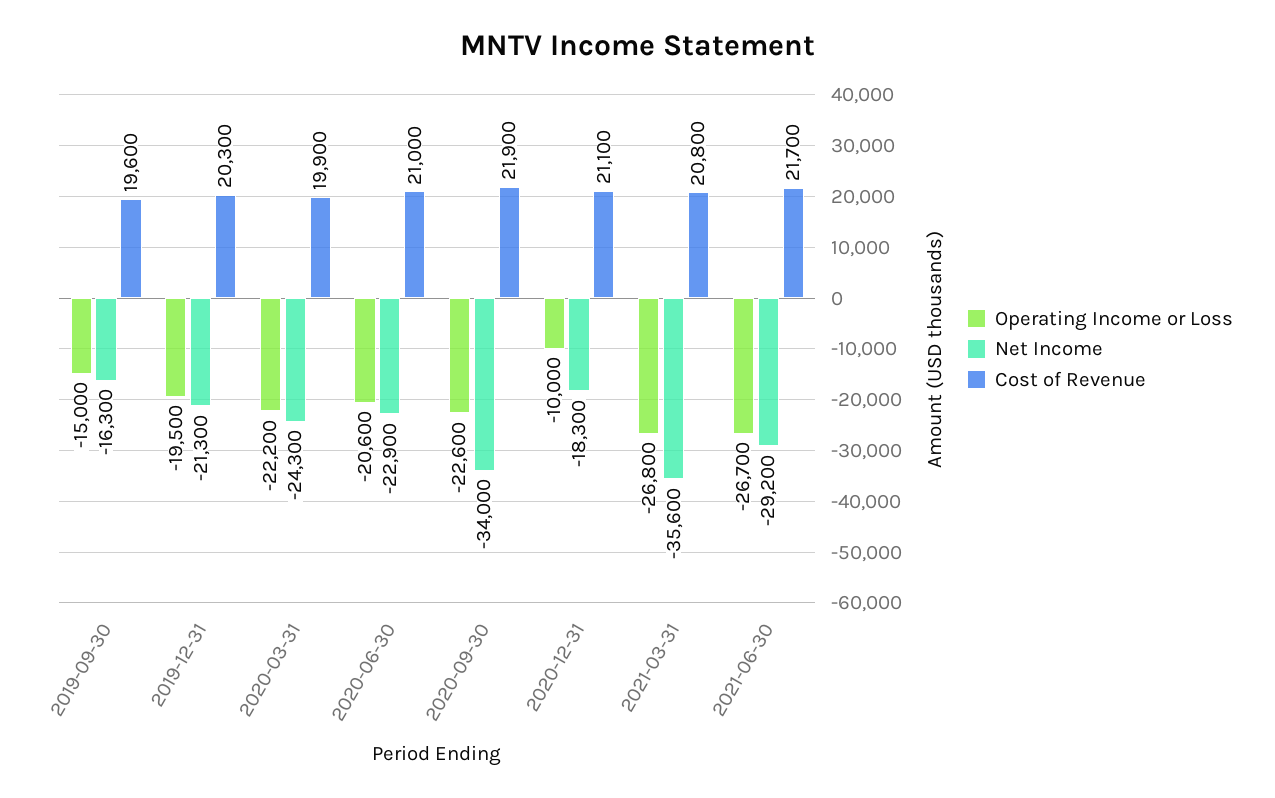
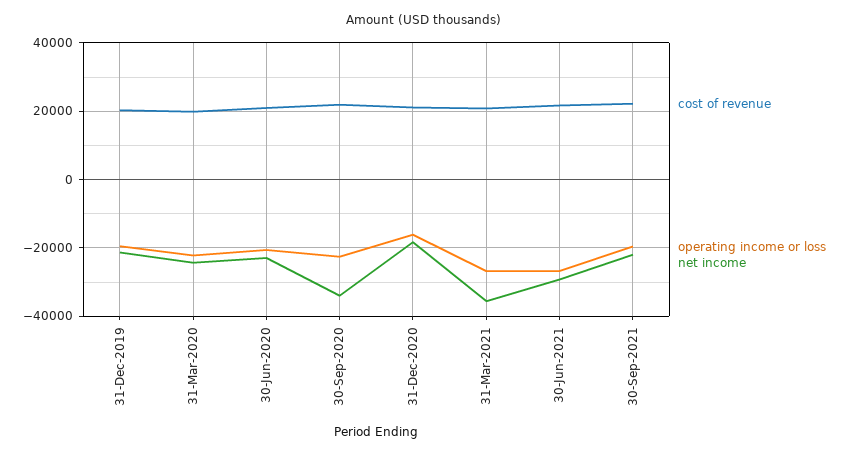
Operating Income or Loss, 2019-09-30: -15000 -> none
Net Income, 2019-09-30: -16300 -> none
Cost of Revenue, 2019-09-30: 19600 -> none
Operating Income or Loss, 2020-12-31: -10000 -> -16000
Cost of Revenue, 30-Sep-2021: none -> 22000
Operating Income or Loss, 30-Sep-2021: none -> -20000
Net Income, 30-Sep-2021: none -> -22000

